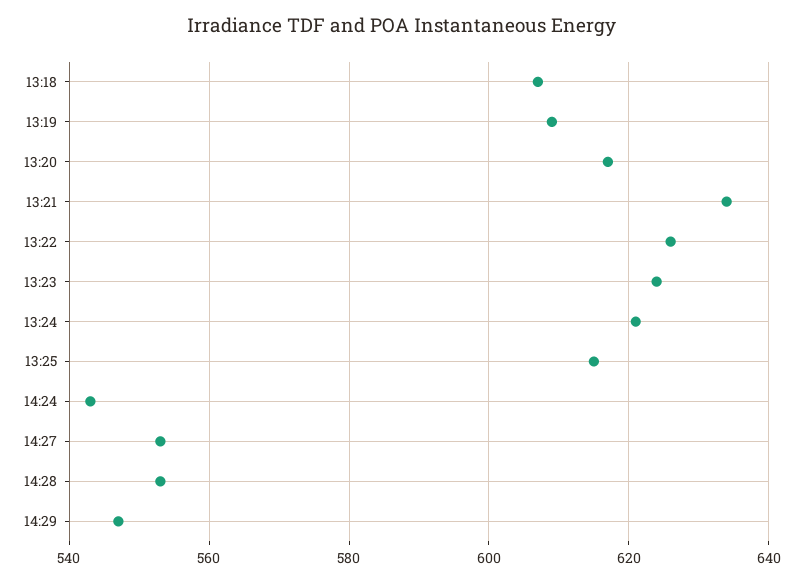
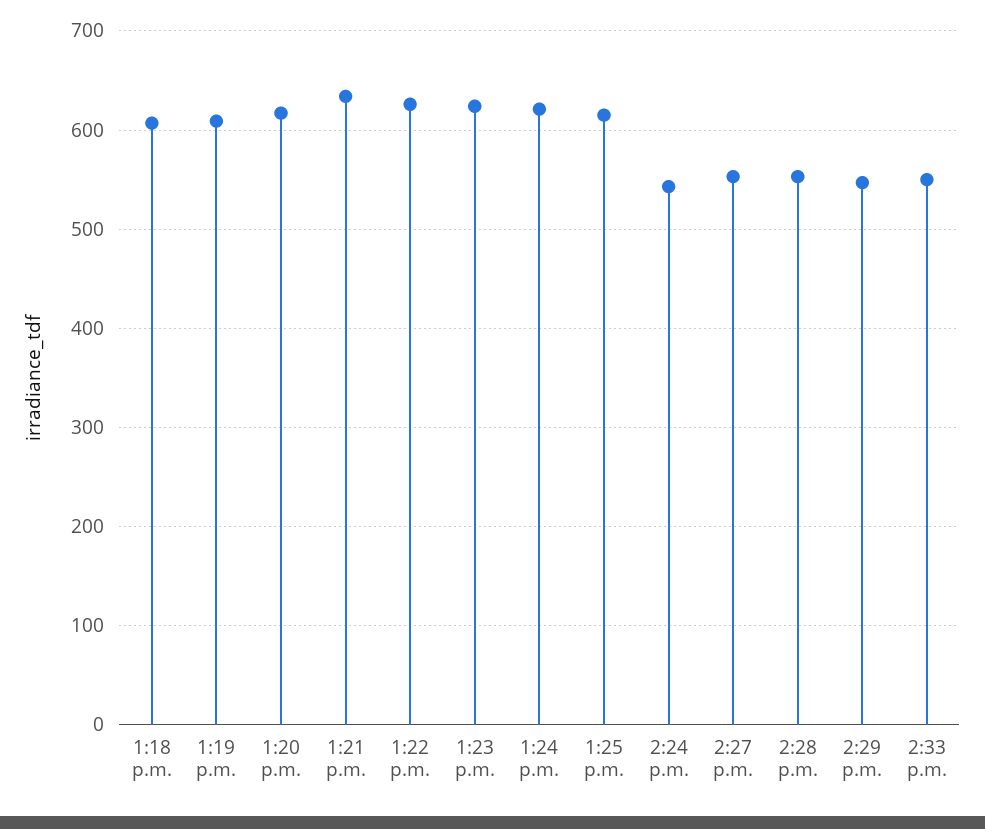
2:33 p.m.: none -> 550

